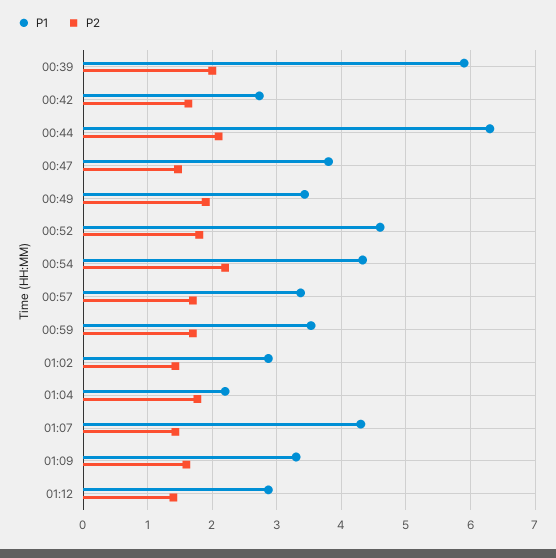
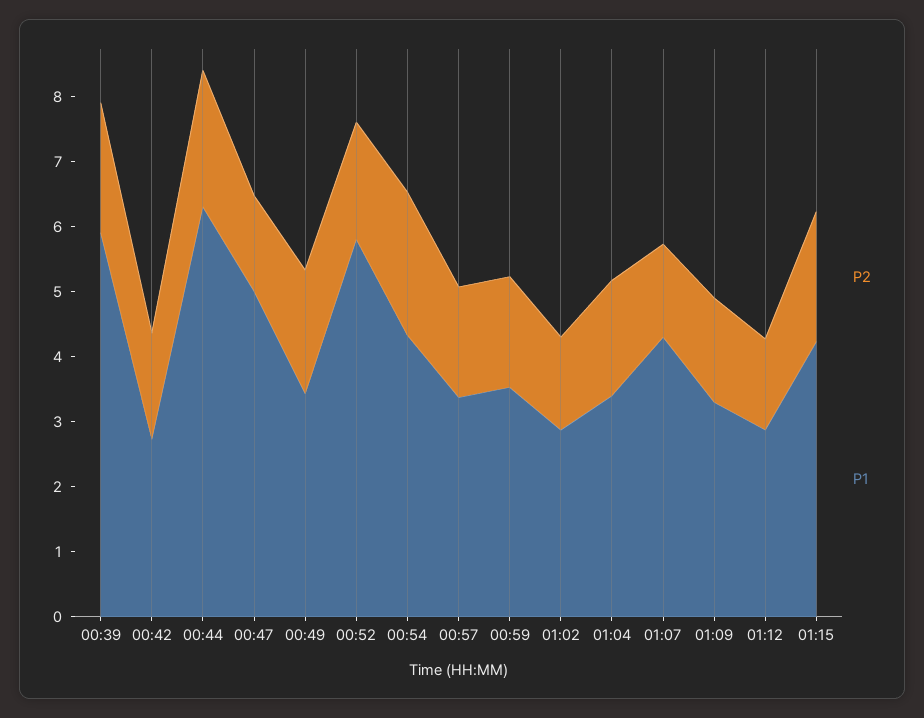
P1, 00:47: 3.8 -> 5
P1, 00:52: 4.6 -> 5.8
P1, 01:04: 2.2 -> 3.4
P2, 01:15: none -> 2
P1, 01:15: none -> 4.2

